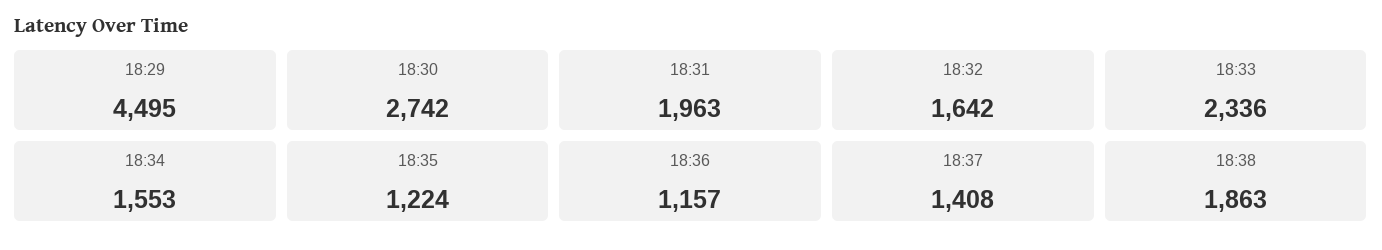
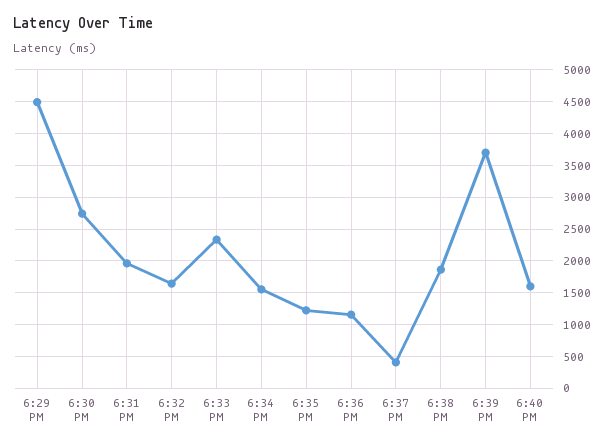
18:37: 1408 -> 400
6:39 PM: none -> 3700
6:40 PM: none -> 1600

